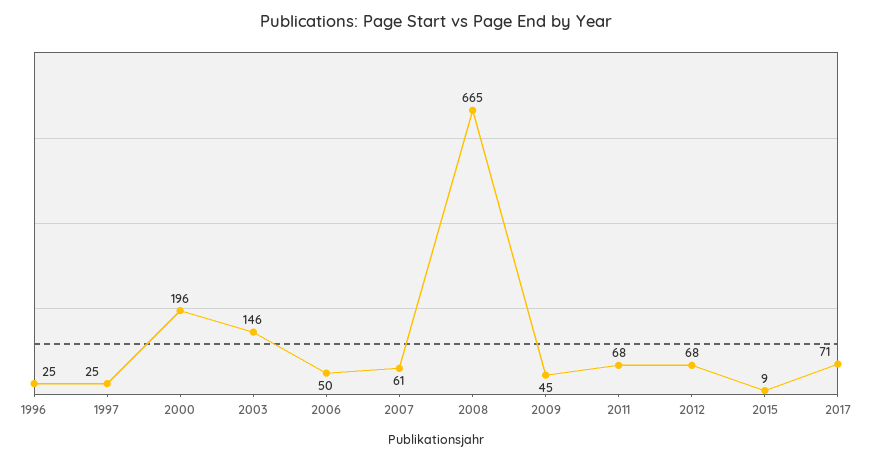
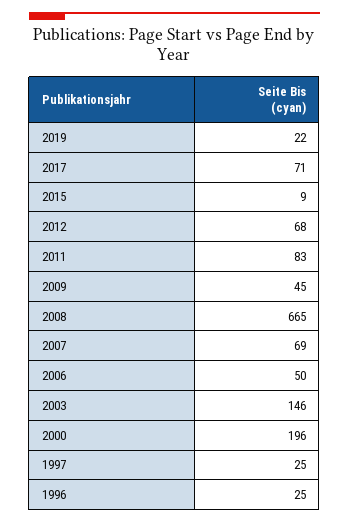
2007: 61 -> 69
2011: 68 -> 83
2019: none -> 22

